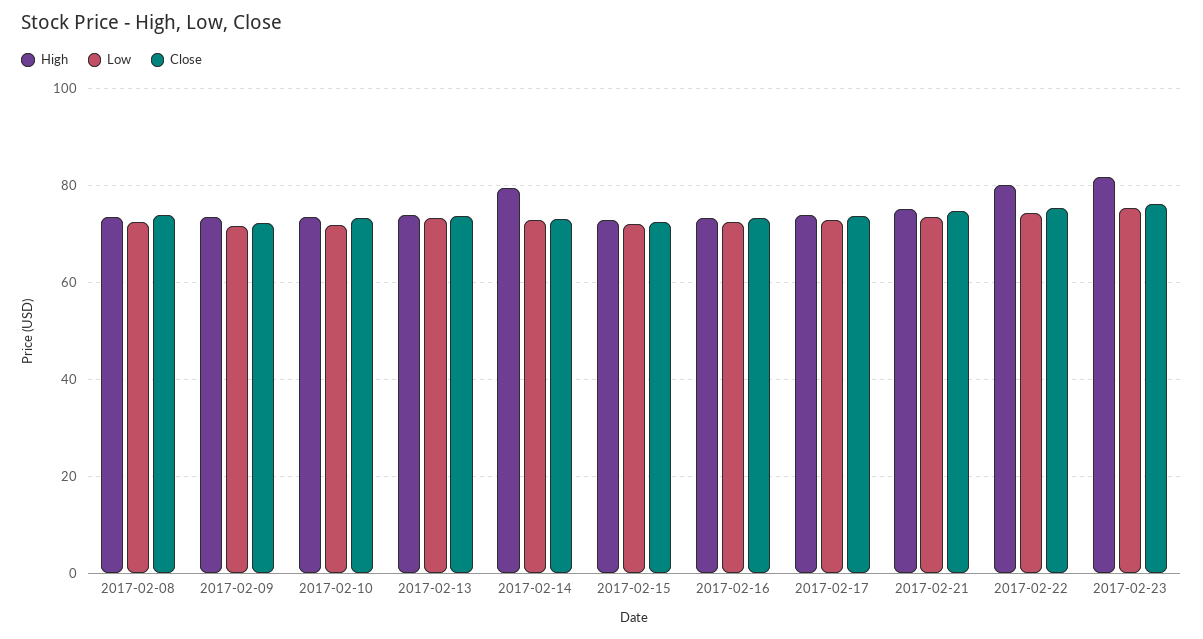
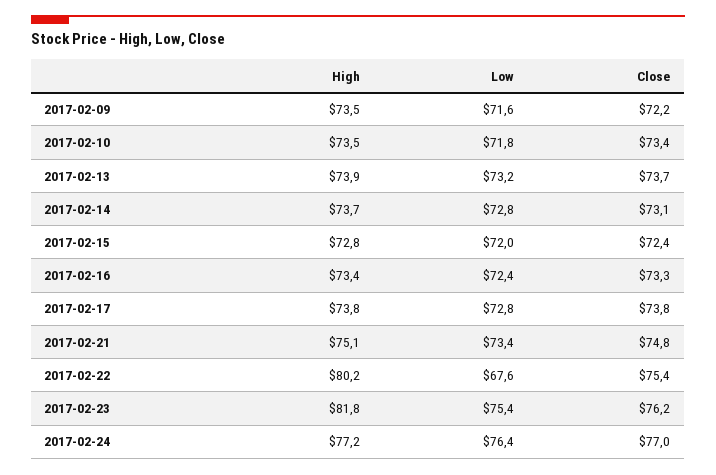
High, 2017-02-08: 74 -> none
Low, 2017-02-08: 72 -> none
Close, 2017-02-08: 74 -> none
High, 2017-02-14: 80 -> 73.7
Low, 2017-02-22: 74 -> 67.6
High, 2017-02-24: none -> 77.2
Low, 2017-02-24: none -> 76.4
Close, 2017-02-24: none -> 77

